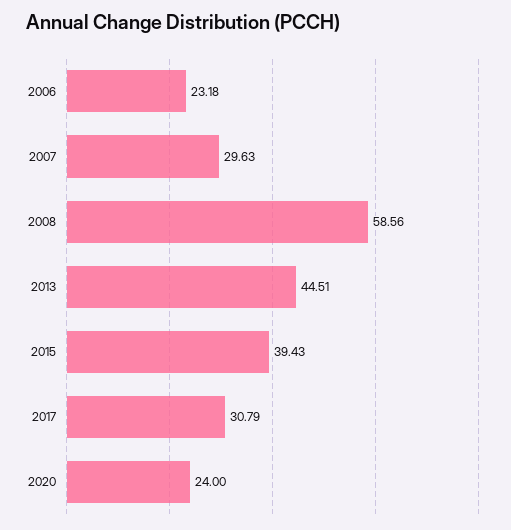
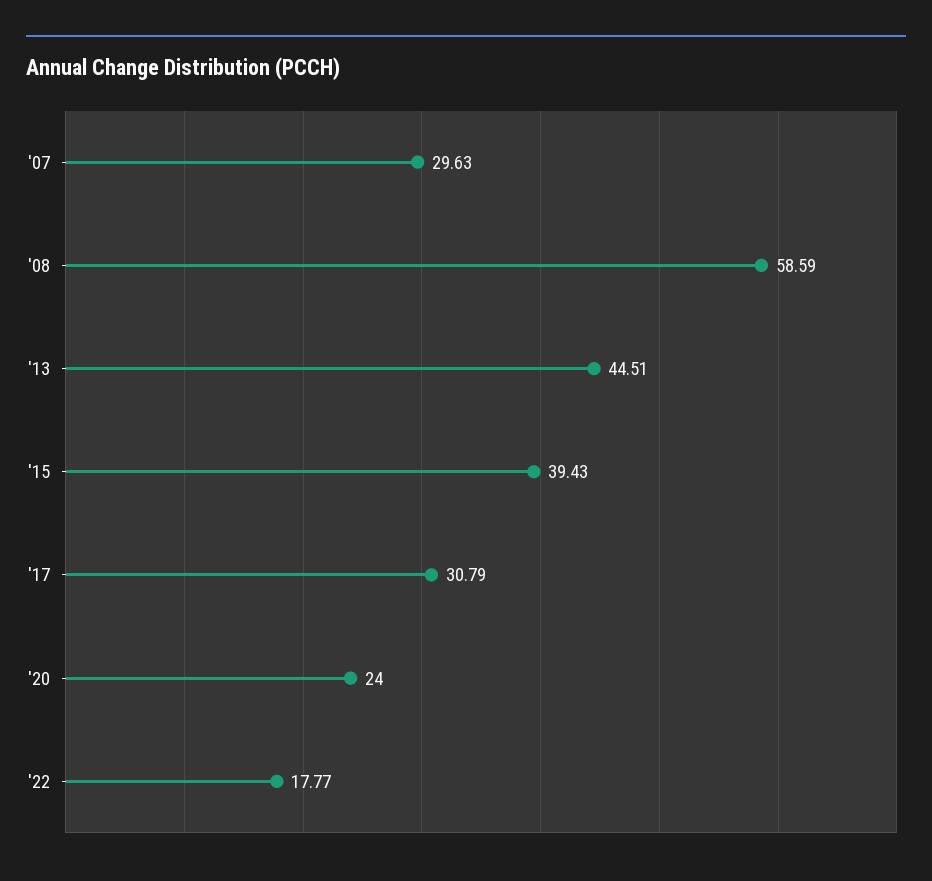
2006: 23.18 -> none
2008: 58.56 -> 58.59
'22: none -> 17.77

